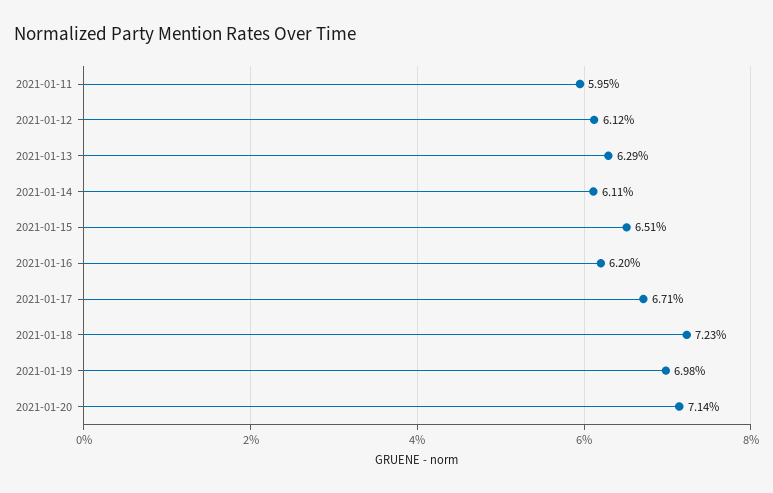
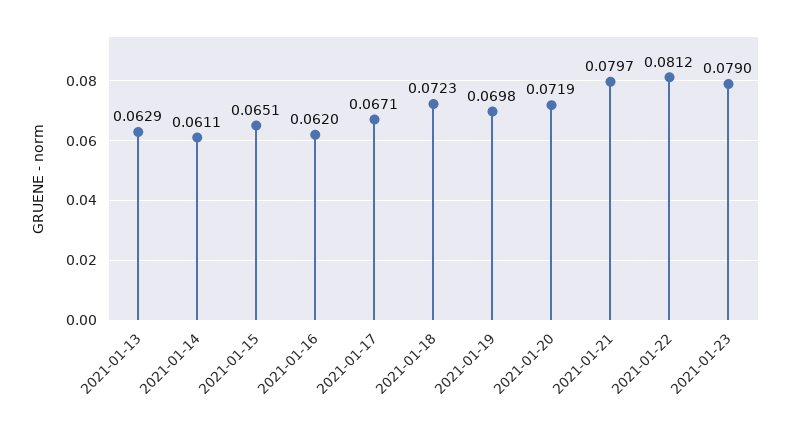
2021-01-11: 0.0595 -> none
2021-01-12: 0.0612 -> none
2021-01-20: 0.0714 -> 0.0719
2021-01-21: none -> 0.0797
2021-01-22: none -> 0.0812
2021-01-23: none -> 0.079

